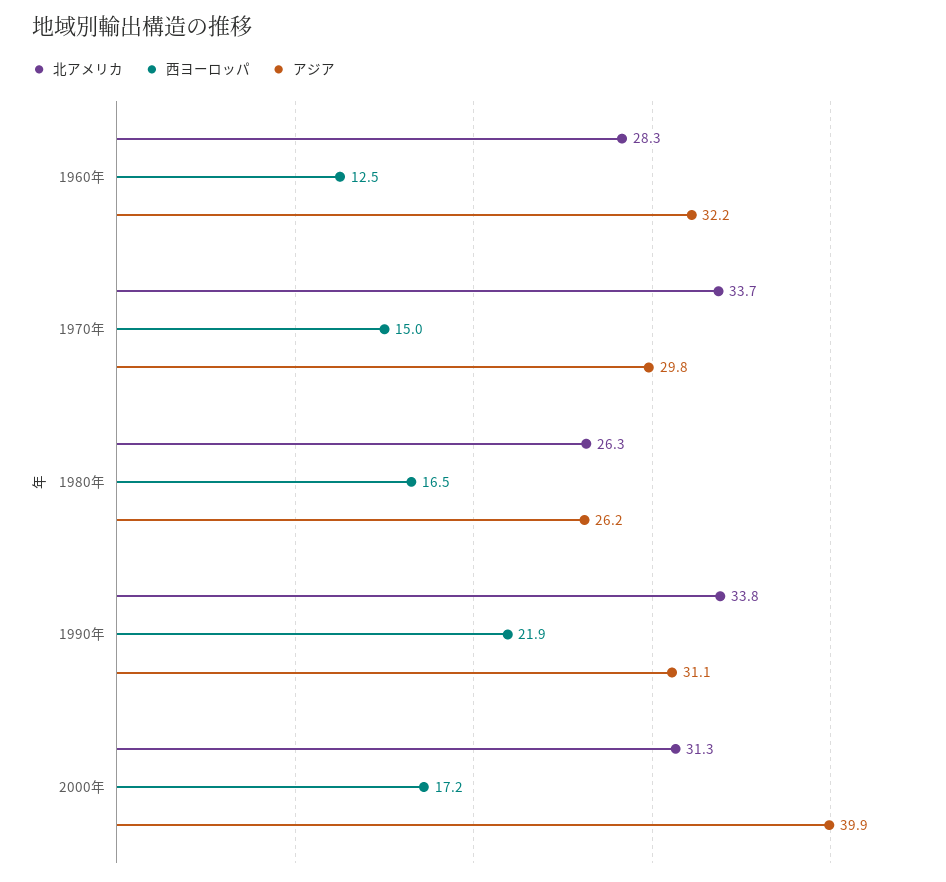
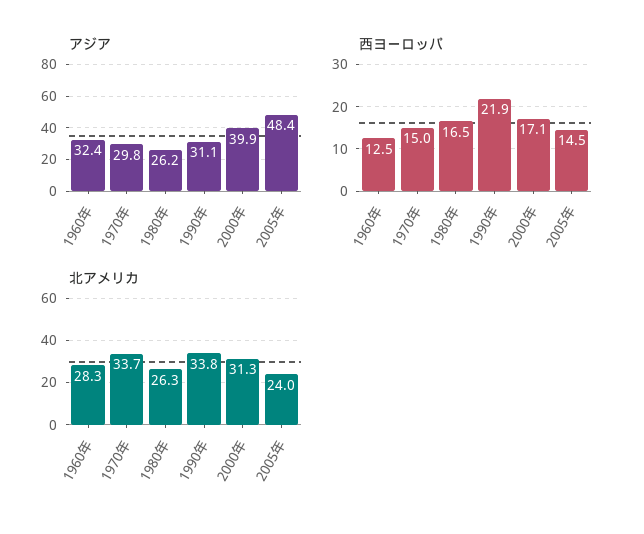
アジア, 1960年: 32.2 -> 32.4
西ヨーロッパ, 2000年: 17.2 -> 17.1
アジア, 2005年: none -> 48.4
西ヨーロッパ, 2005年: none -> 14.5
北アメリカ, 2005年: none -> 24

